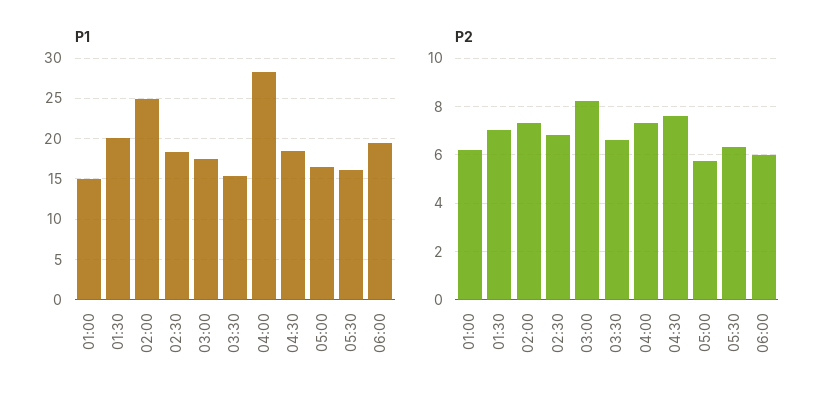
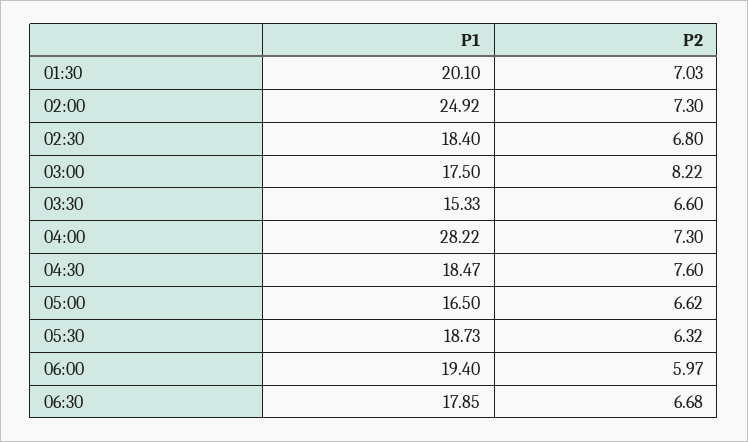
P1, 01:00: 15 -> none
P1, 05:30: 16 -> 18.73
P2, 01:00: 6.25 -> none
P2, 05:00: 5.75 -> 6.62
P1, 06:30: none -> 17.85
P2, 06:30: none -> 6.68

